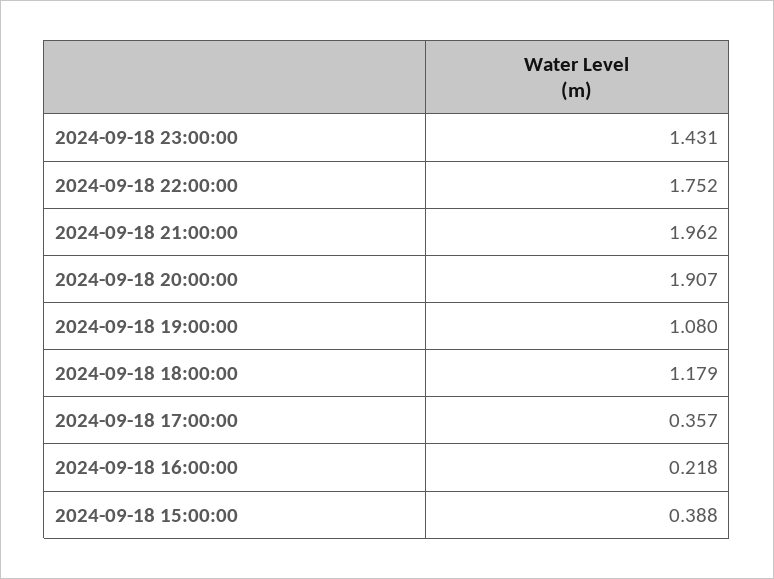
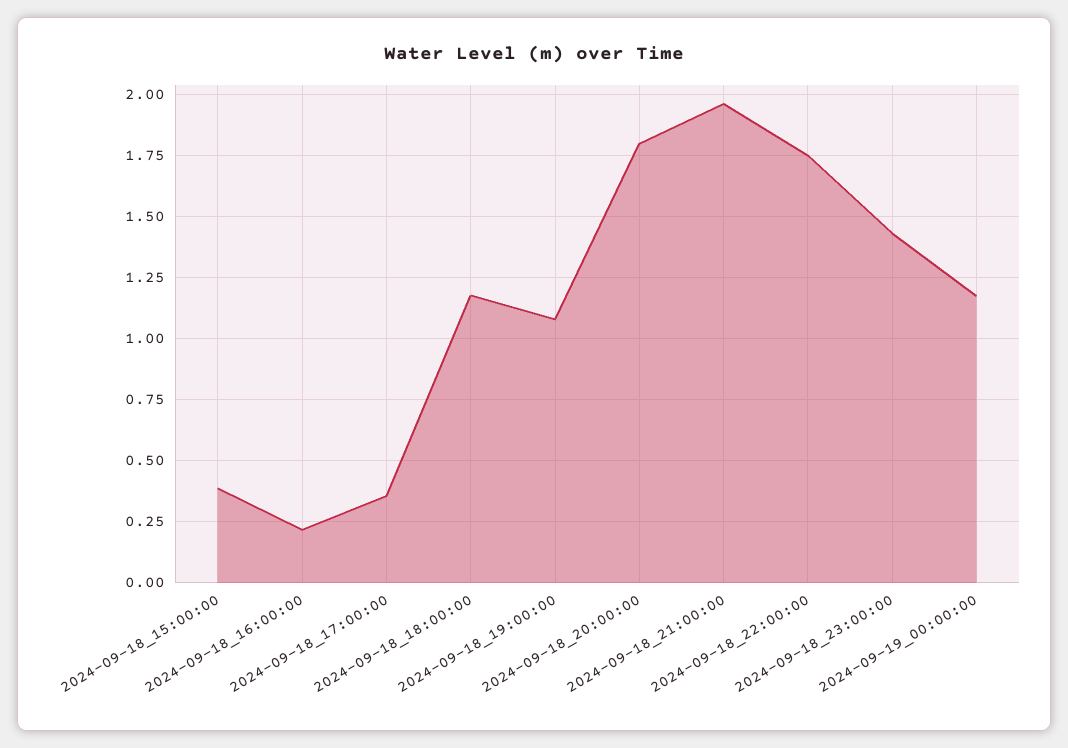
2024-09-18 20:00:00: 1.907 -> 1.8
2024-09-19_00:00:00: none -> 1.175

